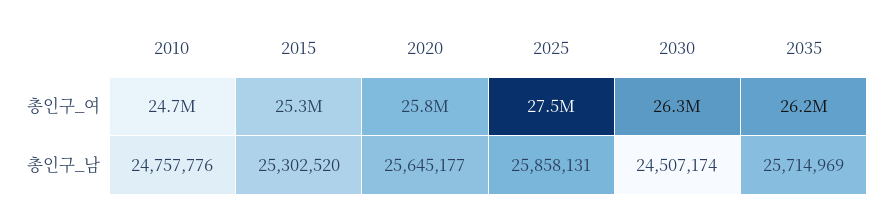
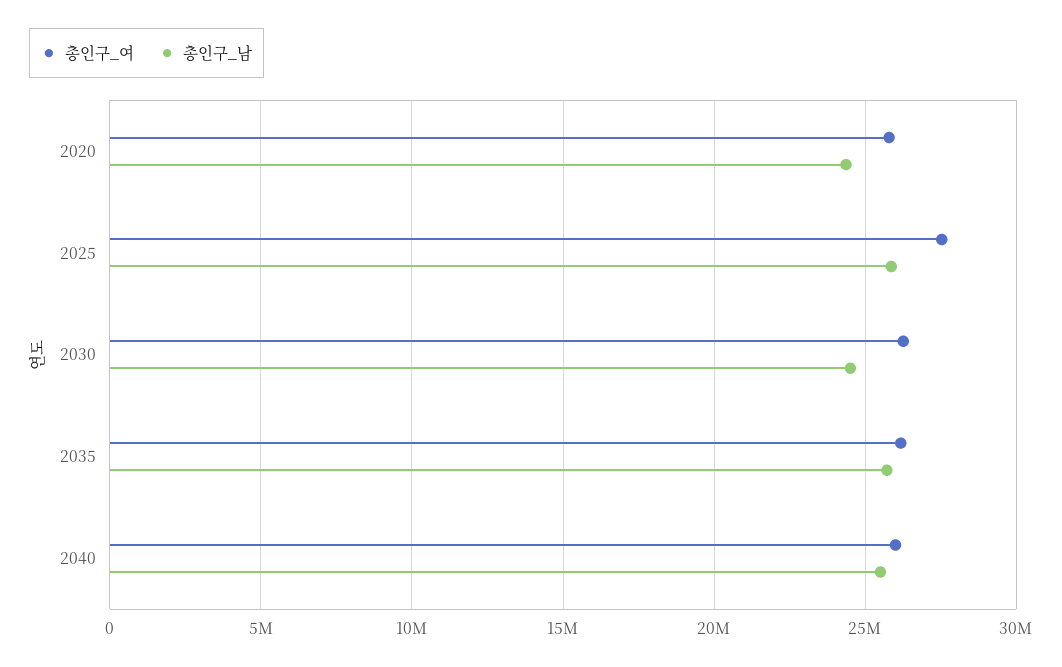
총인구_여, 2010: 24700000 -> none
총인구_여, 2015: 25300000 -> none
총인구_남, 2010: 24757776 -> none
총인구_남, 2015: 25302520 -> none
총인구_남, 2020: 25645177 -> 24500000
총인구_여, 2040: none -> 26000000
총인구_남, 2040: none -> 25500000

